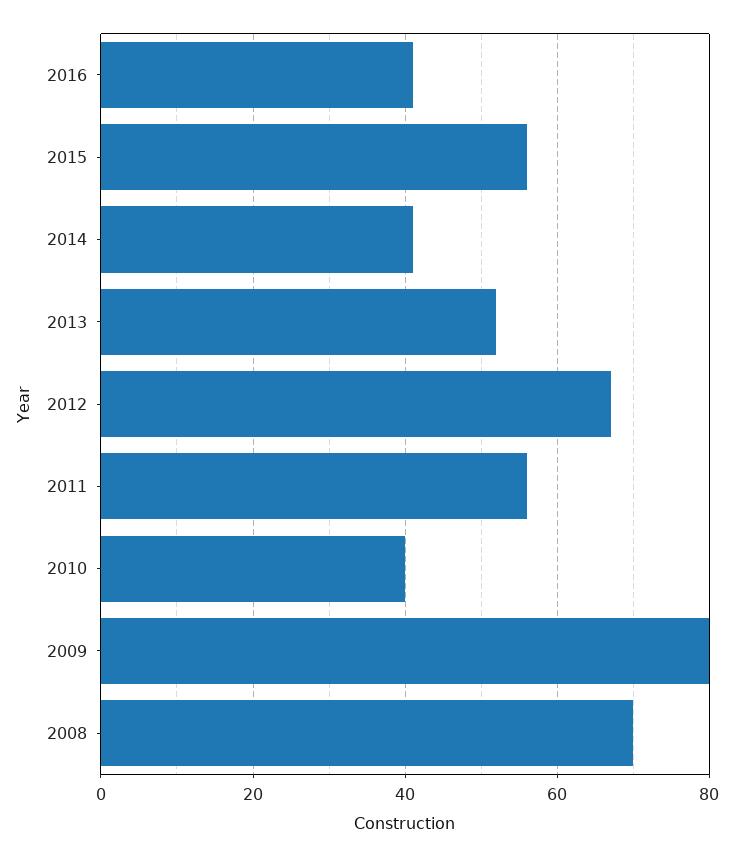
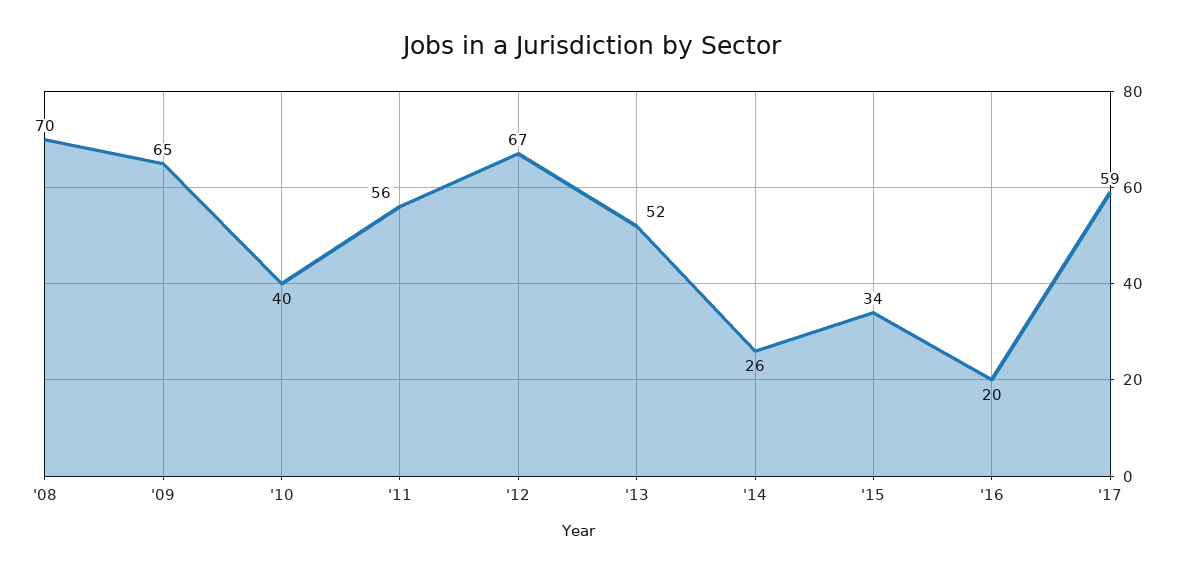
2016: 40 -> 20
2015: 55 -> 34
2014: 40 -> 26
2009: 80 -> 65
'17: none -> 59

